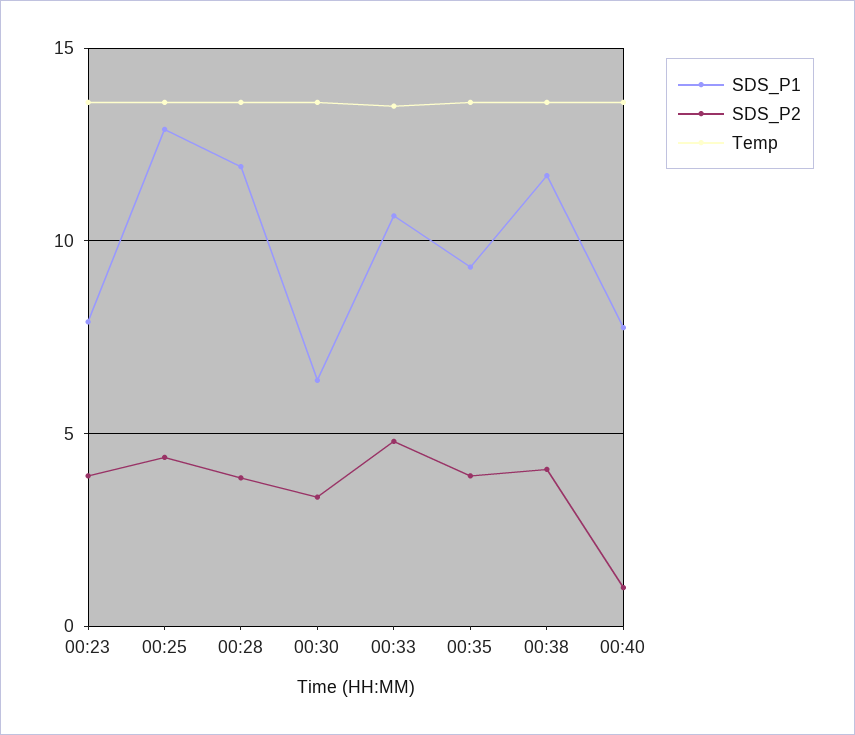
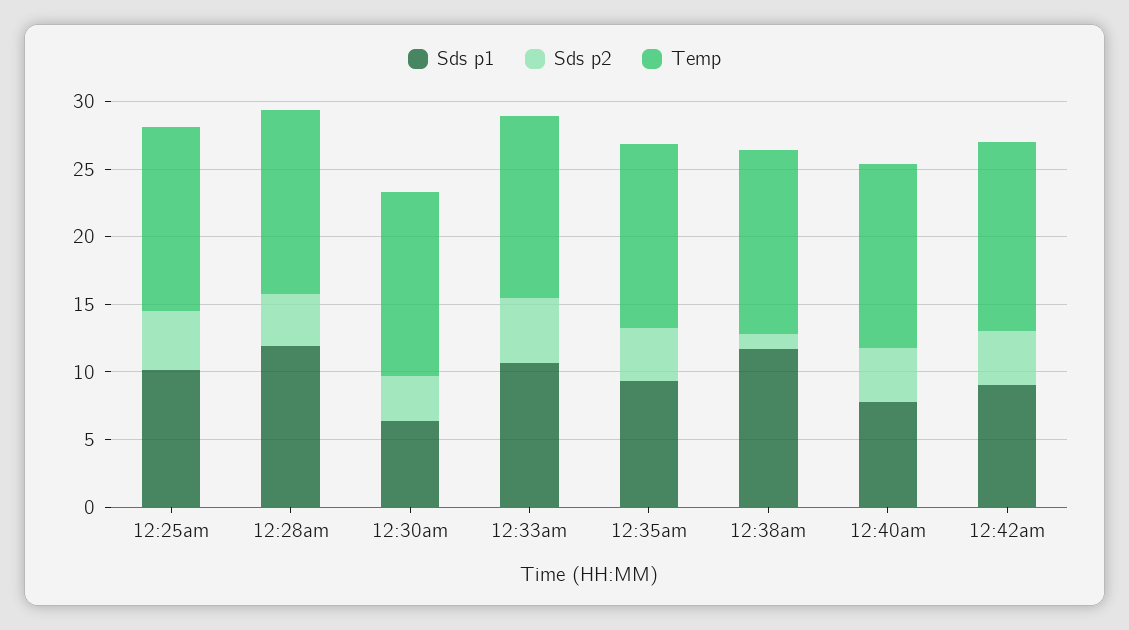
SDS_P1, 00:23: 8 -> none
SDS_P2, 00:23: 4 -> none
Temp, 00:23: 13.5 -> none
SDS_P1, 00:25: 13 -> 10
SDS_P2, 00:38: 4 -> 1
SDS_P2, 00:40: 1 -> 4
SDS_P1, 12:42am: none -> 9
SDS_P2, 12:42am: none -> 4
Temp, 12:42am: none -> 14

